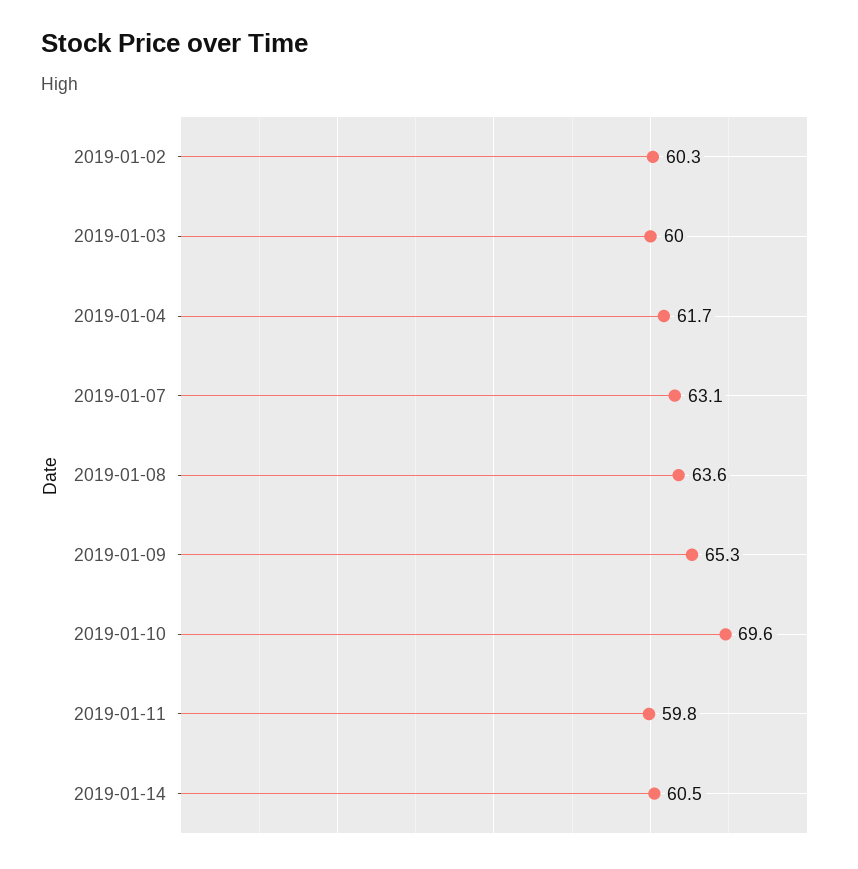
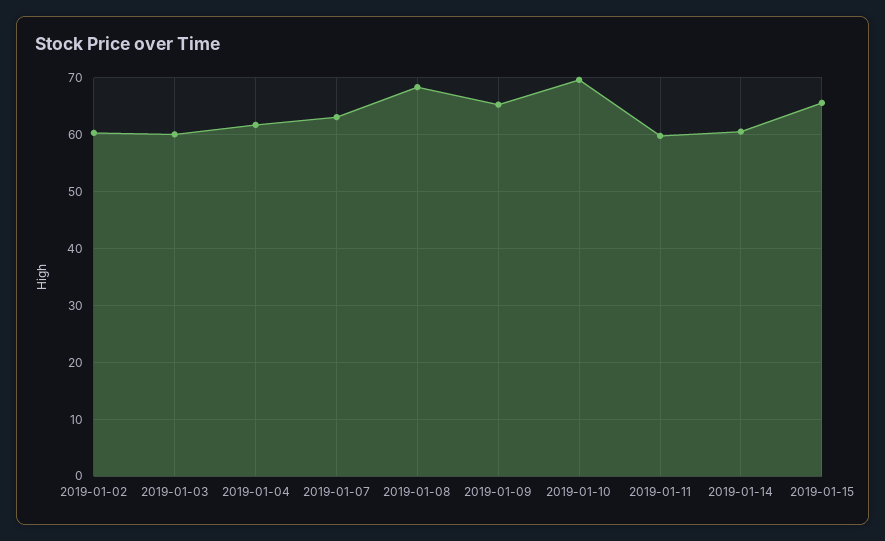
2019-01-08: 63.6 -> 68
2019-01-15: none -> 66

